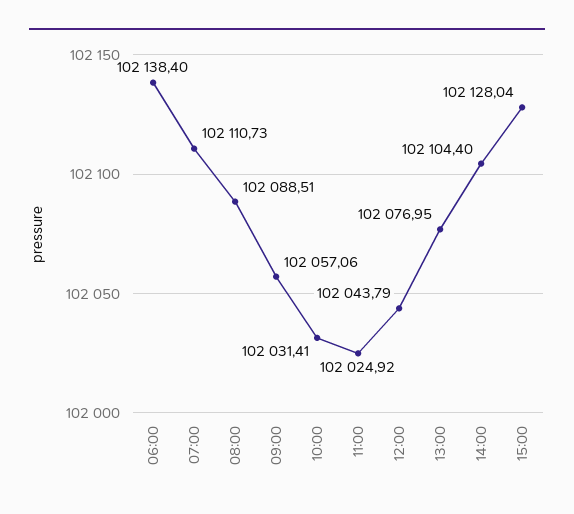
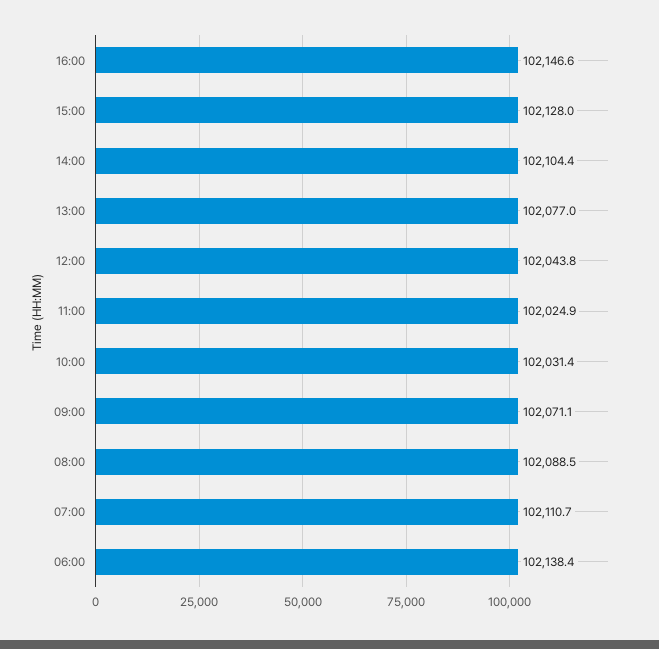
09:00: 102057.06 -> 102071.1
16:00: none -> 102146.6

